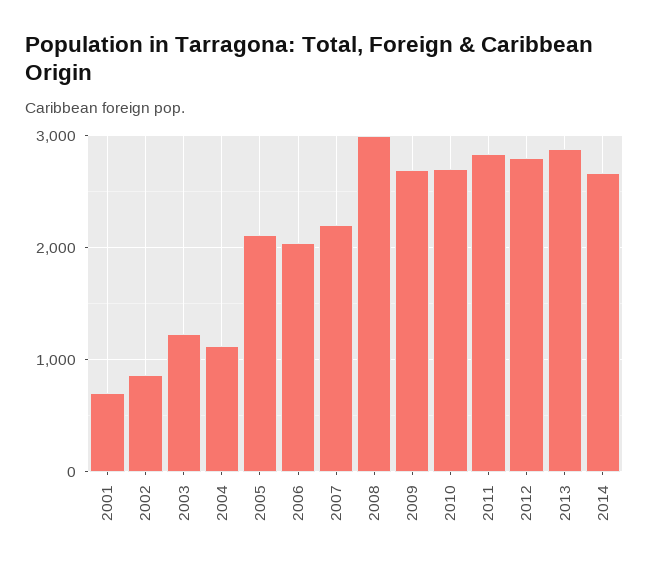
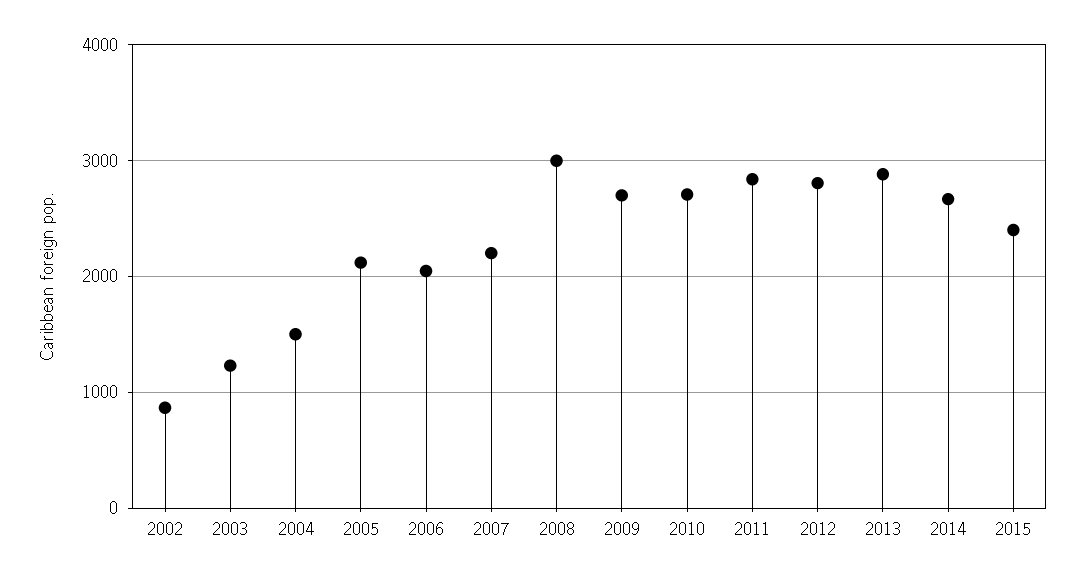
2001: 700 -> none
2004: 1100 -> 1500
2015: none -> 2400

